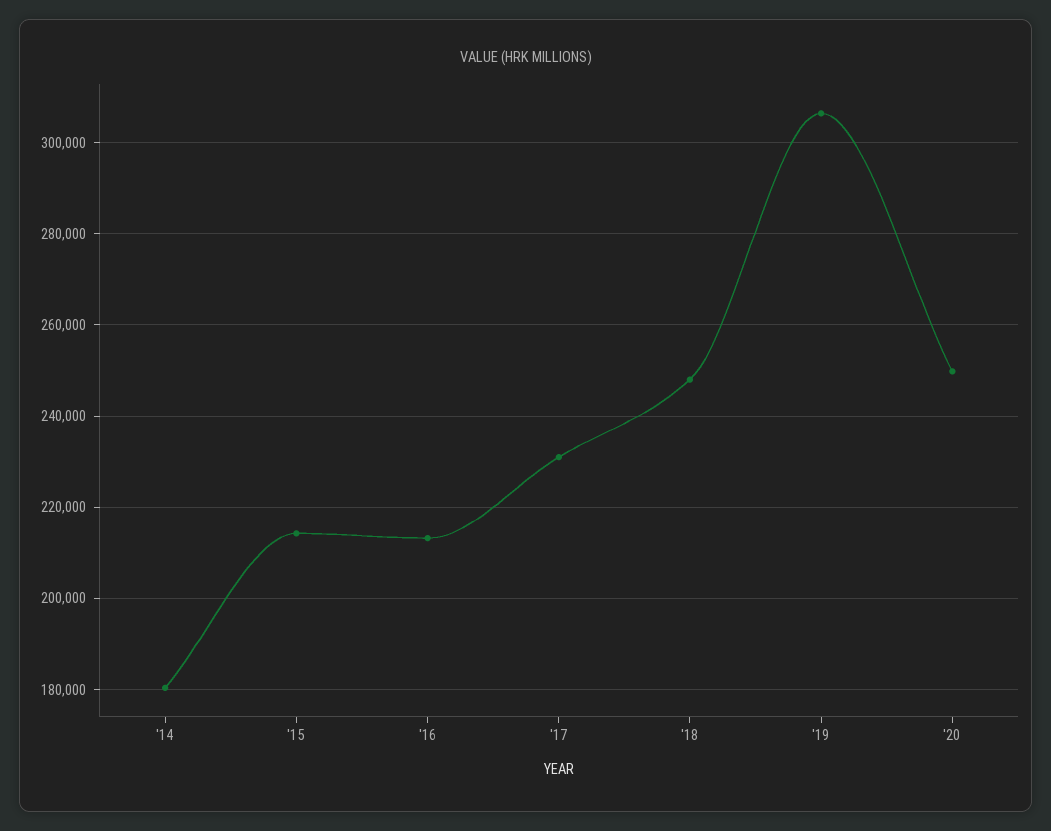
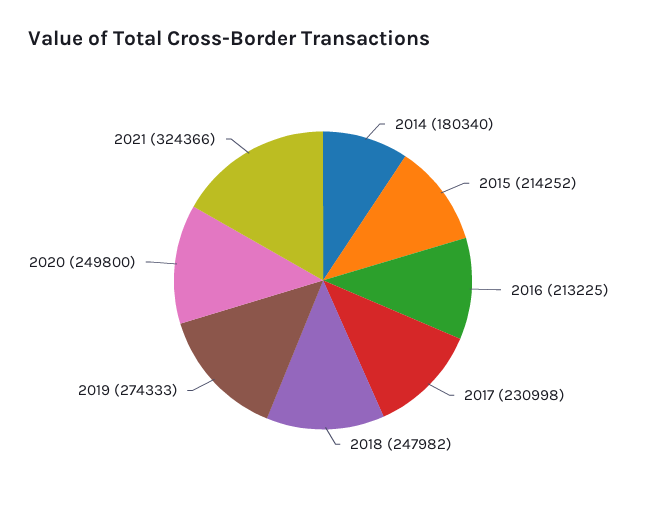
'19: 306000 -> 274333
2021: none -> 324366

